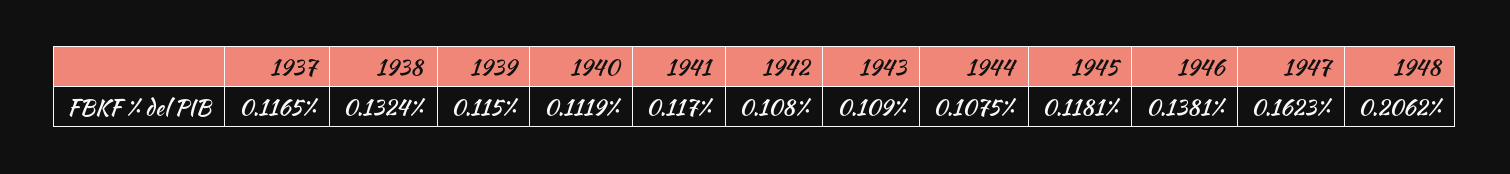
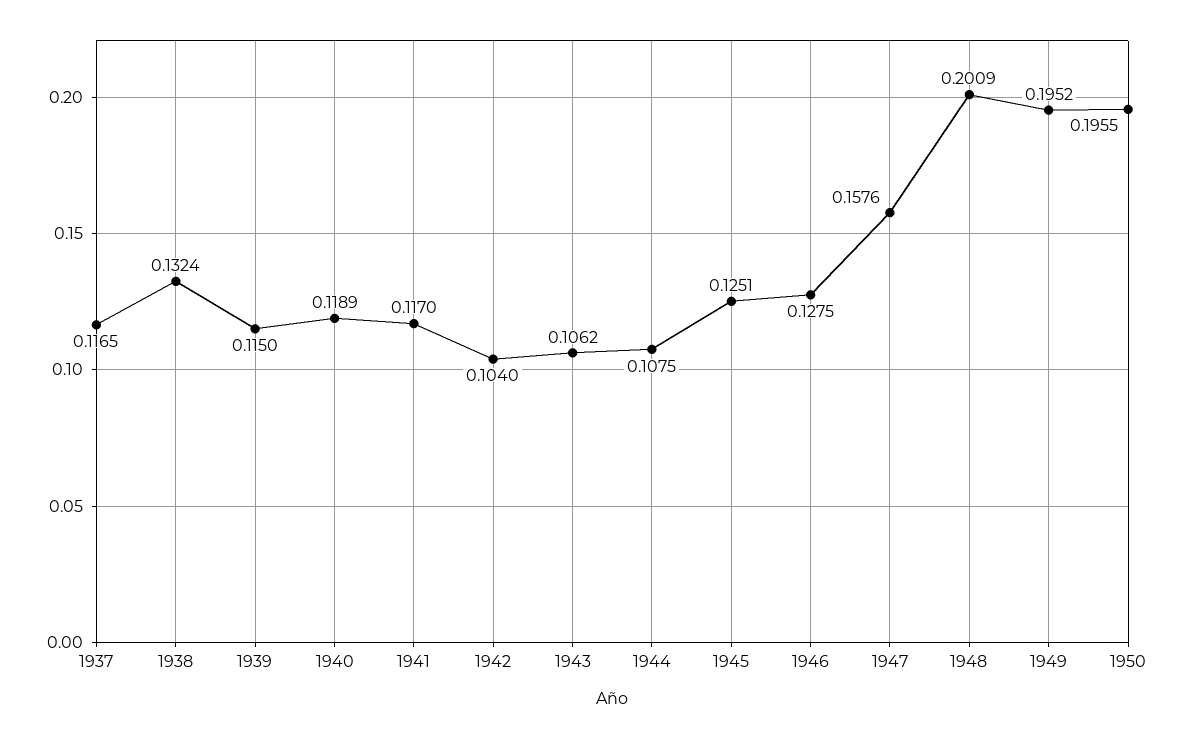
1940: 0.1119 -> 0.1189
1942: 0.108 -> 0.104
1943: 0.109 -> 0.1062
1945: 0.1181 -> 0.1251
1946: 0.1381 -> 0.1275
1947: 0.1623 -> 0.1576
1948: 0.2062 -> 0.2009
1949: none -> 0.1952
1950: none -> 0.1955

